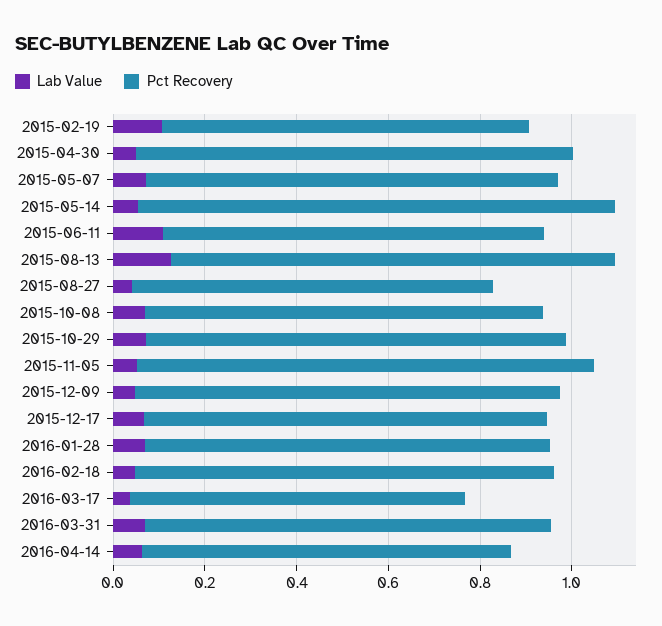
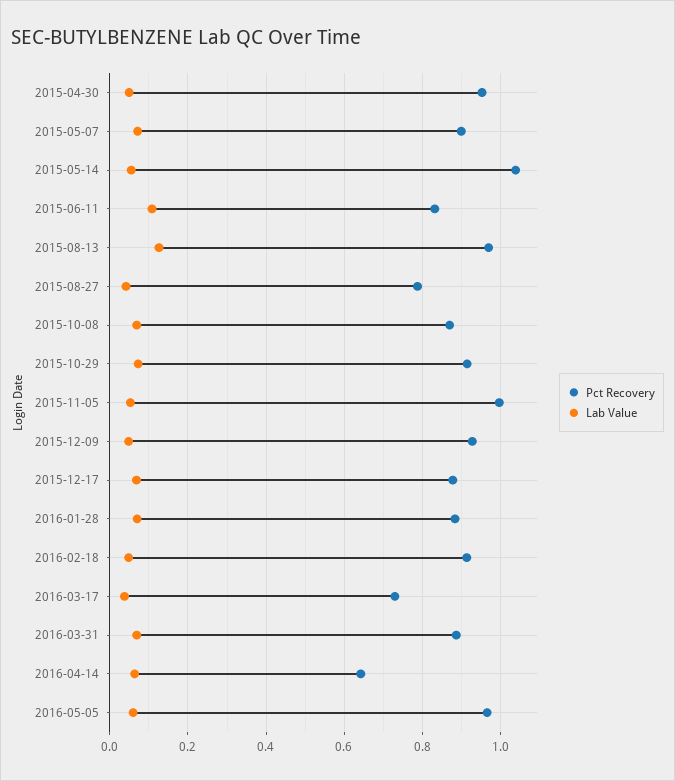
Lab Value, 2015-02-19: 0.1 -> none
Pct Recovery, 2015-02-19: 0.8 -> none
Pct Recovery, 2016-04-14: 0.8 -> 0.64
Pct Recovery, 2016-05-05: none -> 0.96
Lab Value, 2016-05-05: none -> 0.06

